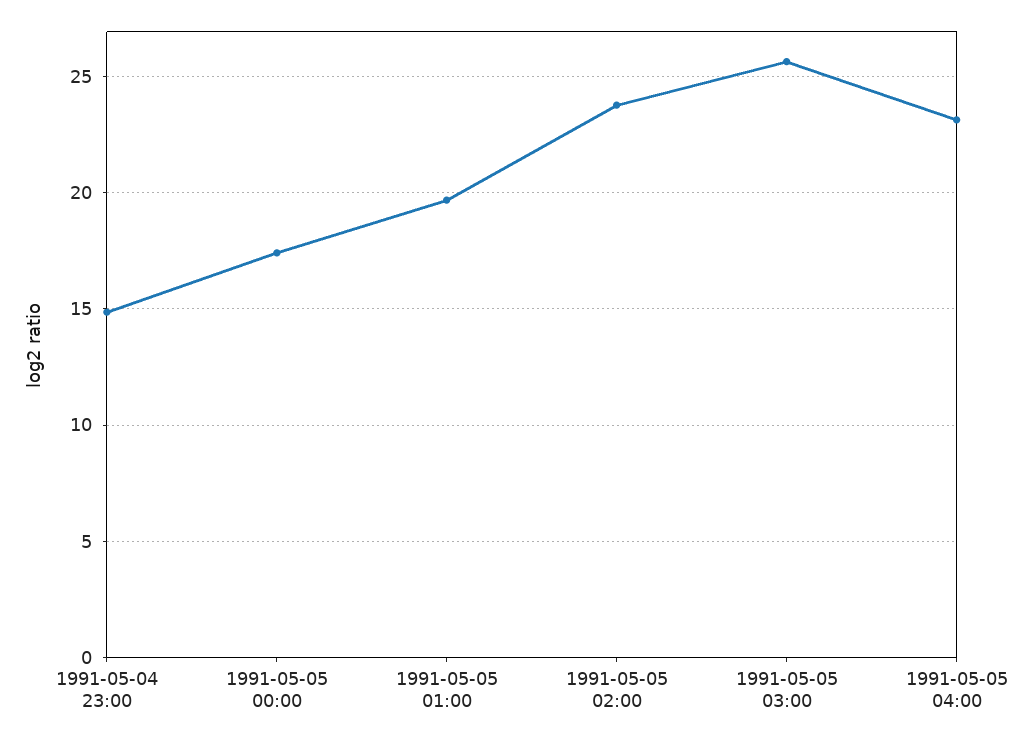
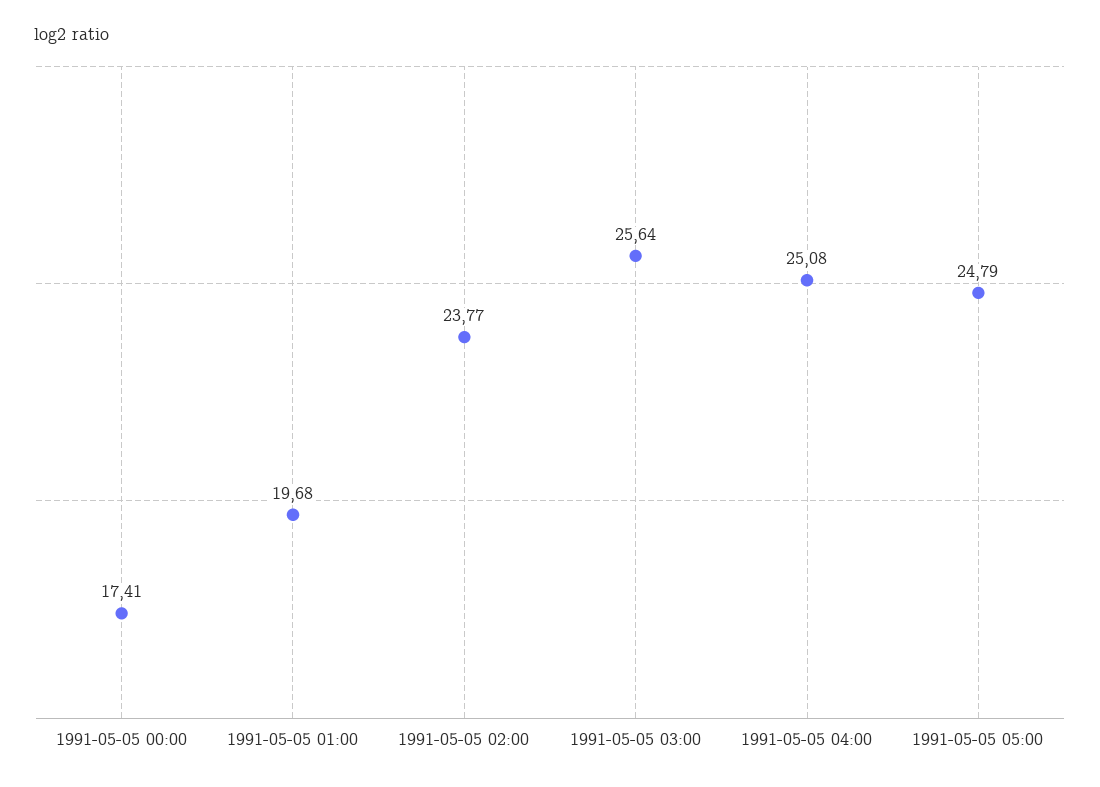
1991-05-04 23:00: 15 -> none
1991-05-05 04:00: 23 -> 25.08
1991-05-05 05:00: none -> 24.79

